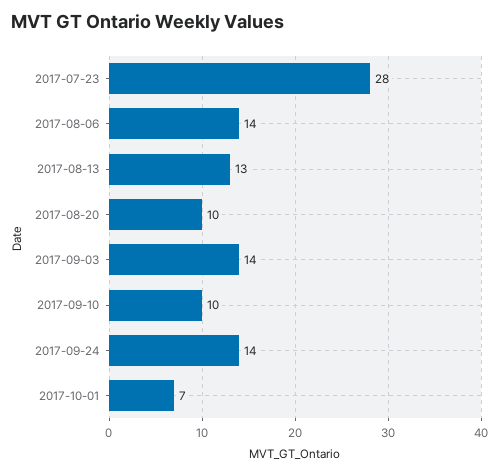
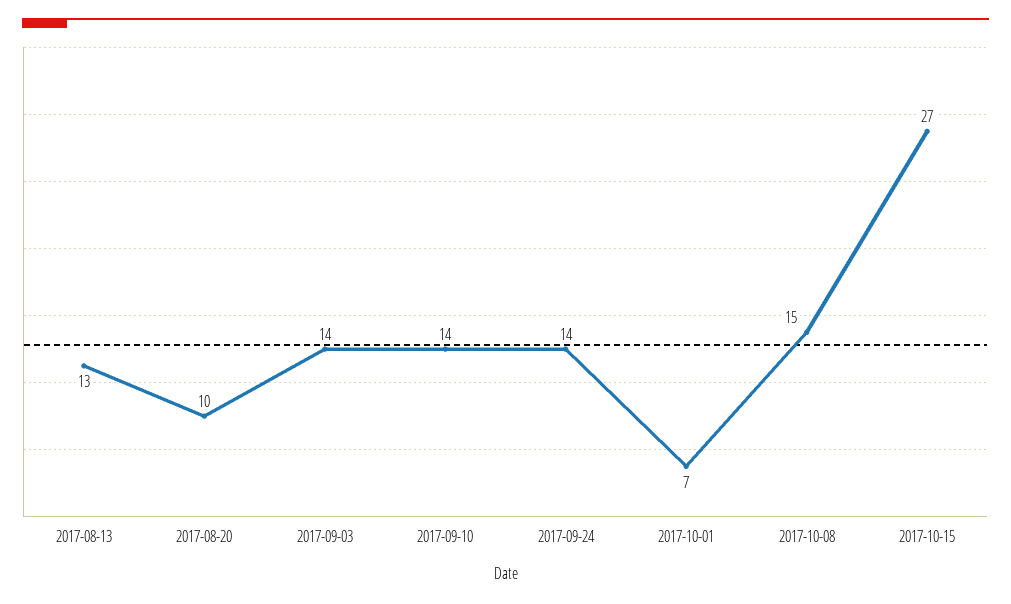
2017-07-23: 28 -> none
2017-08-06: 14 -> none
2017-09-10: 10 -> 14
2017-10-08: none -> 15
2017-10-15: none -> 27

